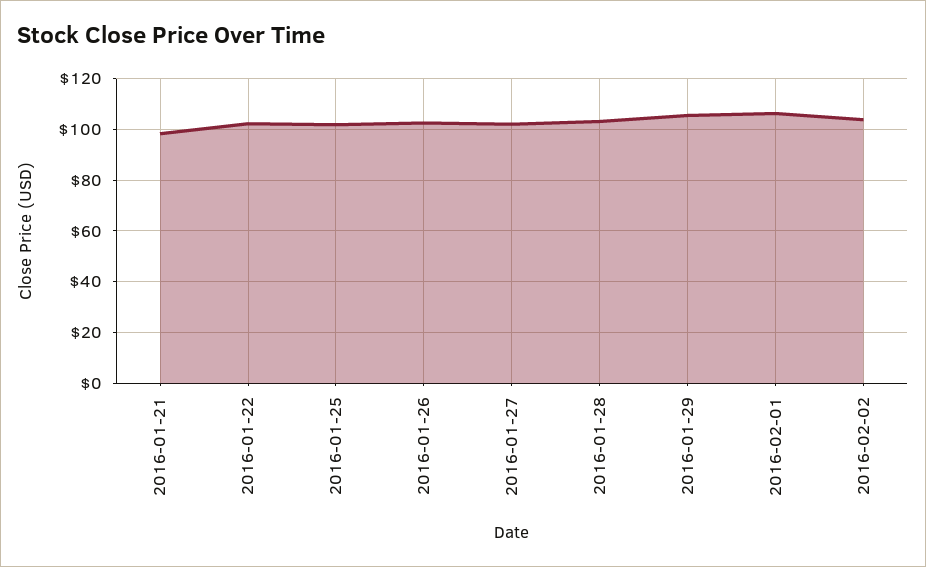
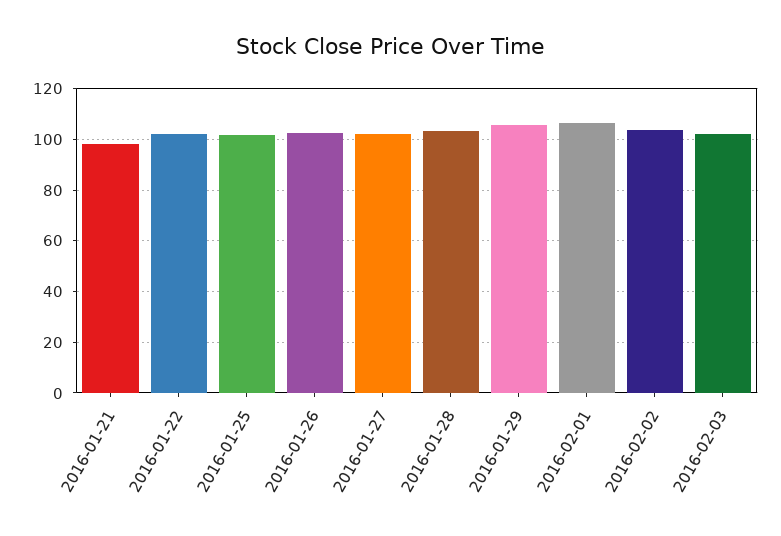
2016-02-03: none -> 102.5

